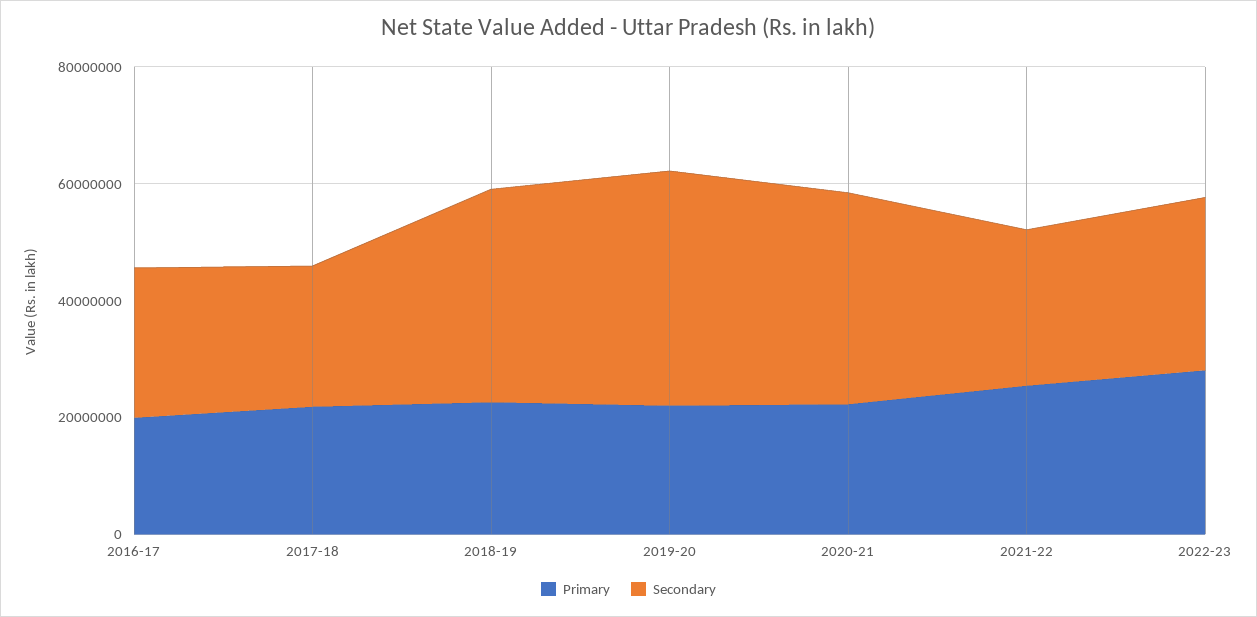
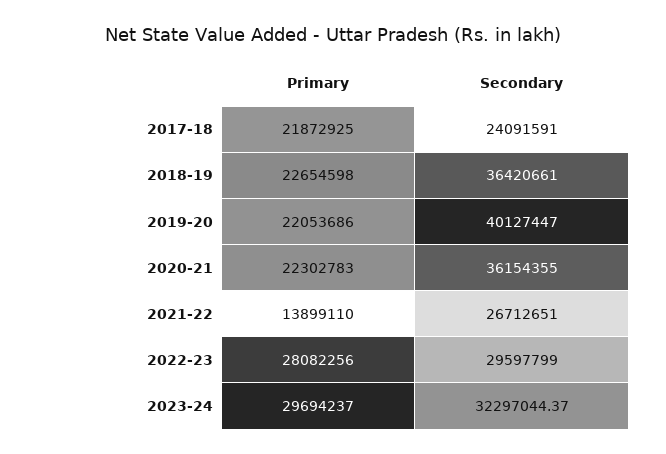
Primary, 2016-17: 20000000 -> none
Secondary, 2016-17: 25000000 -> none
Primary, 2021-22: 25000000 -> 13899110
Primary, 2023-24: none -> 29694237
Secondary, 2023-24: none -> 32297044.37

